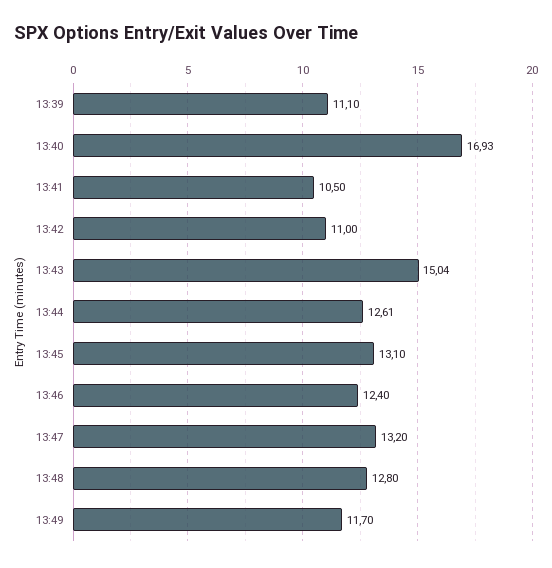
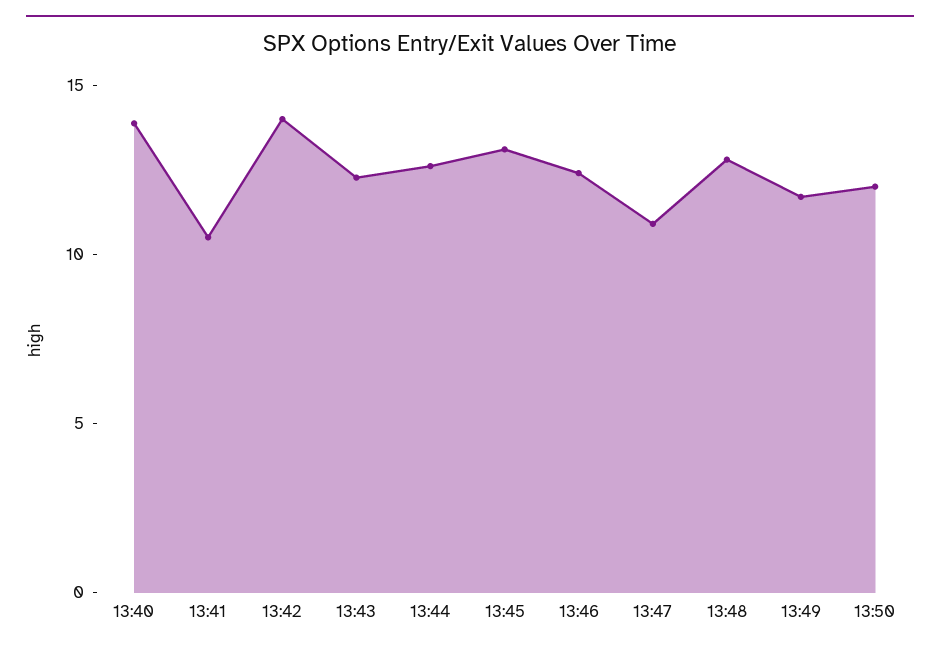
13:39: 11.1 -> none
13:40: 16.93 -> 14
13:42: 11 -> 14
13:43: 15.04 -> 12
13:47: 13.2 -> 11
13:50: none -> 12

